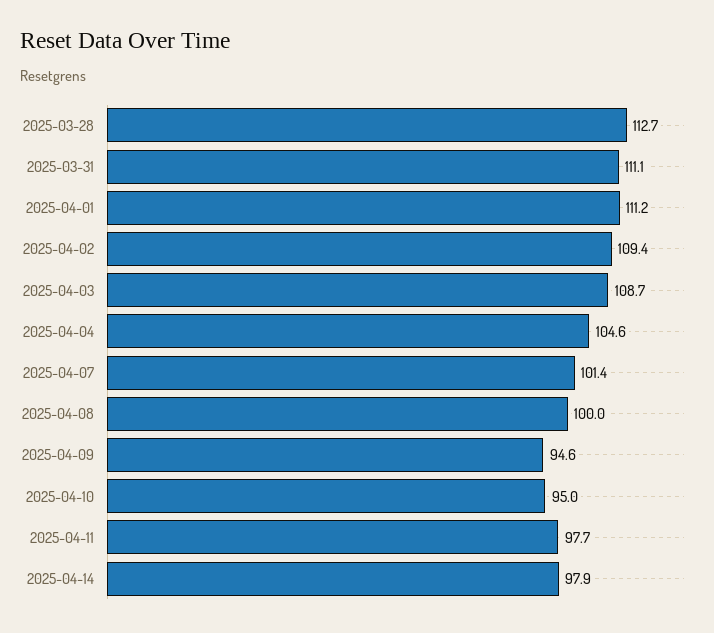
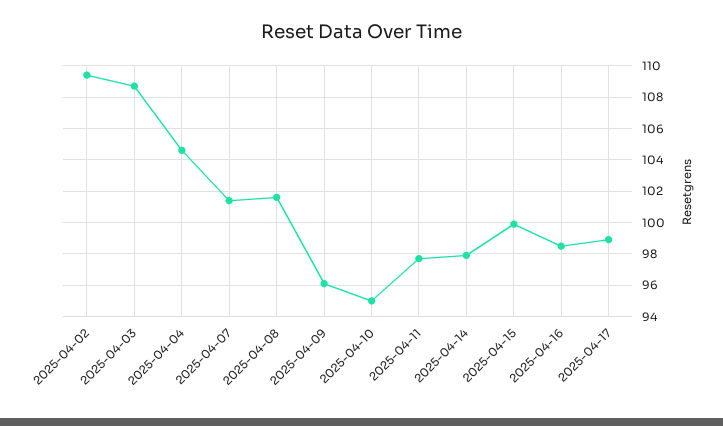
2025-03-28: 112.7 -> none
2025-03-31: 111.1 -> none
2025-04-01: 111.2 -> none
2025-04-08: 100 -> 101.5
2025-04-09: 94.6 -> 96
2025-04-15: none -> 100
2025-04-16: none -> 98.5
2025-04-17: none -> 99

